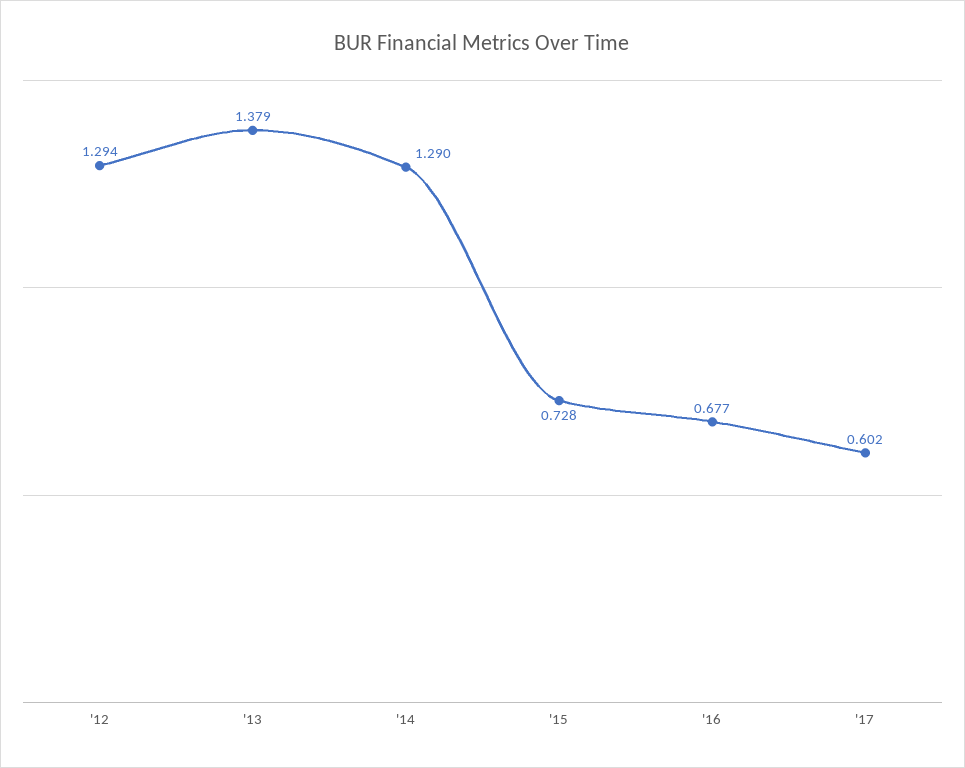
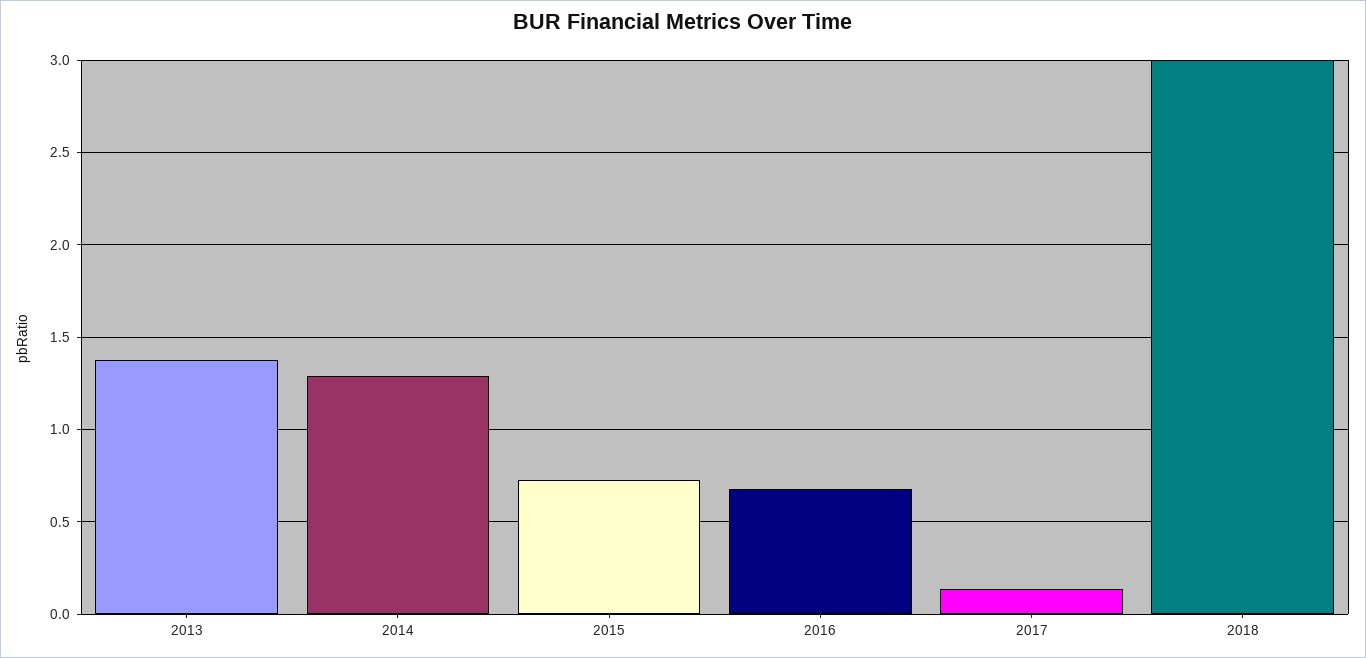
'12: 1.294 -> none
'17: 0.602 -> 0.15
2018: none -> 3

